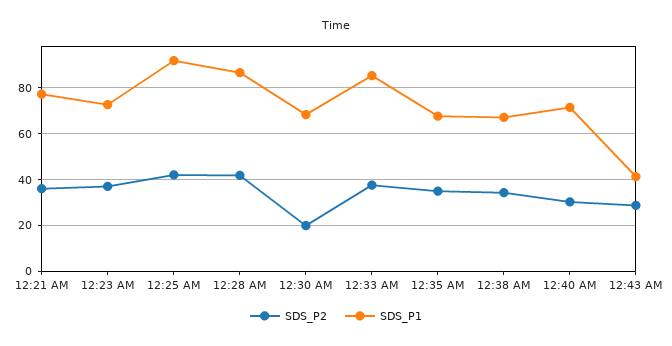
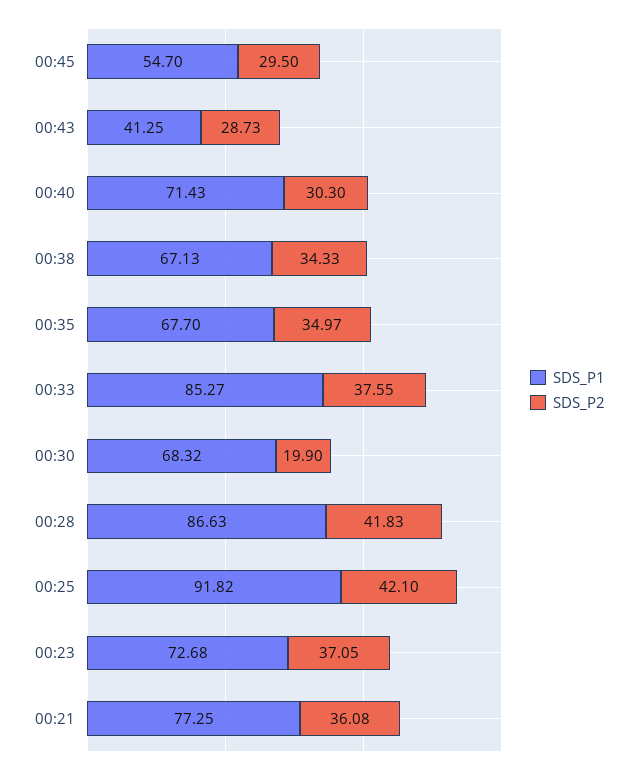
SDS_P1, 00:45: none -> 54.7
SDS_P2, 00:45: none -> 29.5

